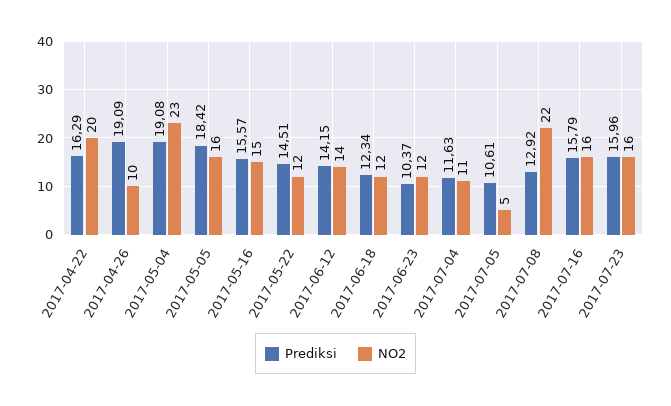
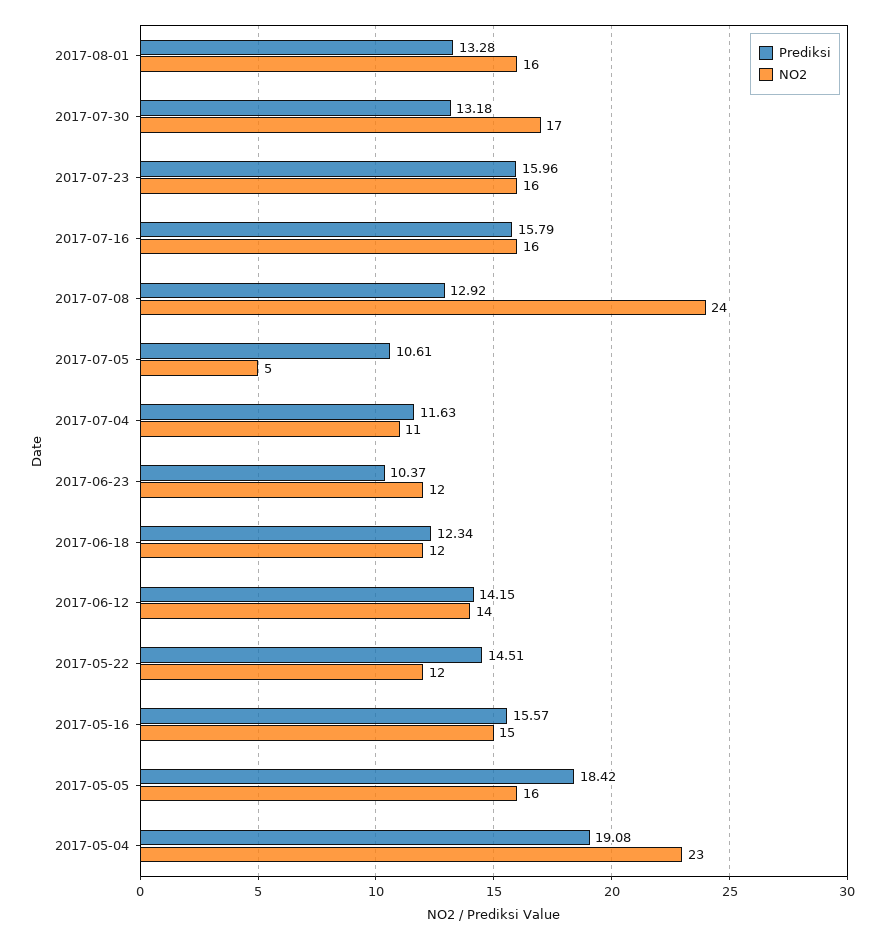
Prediksi, 2017-04-22: 16.29 -> none
NO2, 2017-04-22: 20 -> none
Prediksi, 2017-04-26: 19.09 -> none
NO2, 2017-04-26: 10 -> none
NO2, 2017-07-08: 22 -> 24
Prediksi, 2017-08-01: none -> 13.28
NO2, 2017-08-01: none -> 16
Prediksi, 2017-07-30: none -> 13.18
NO2, 2017-07-30: none -> 17

